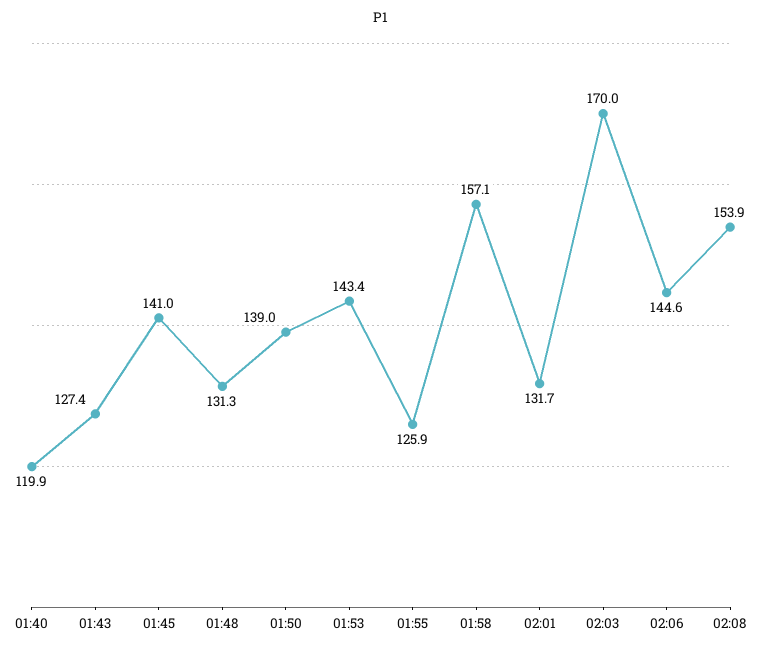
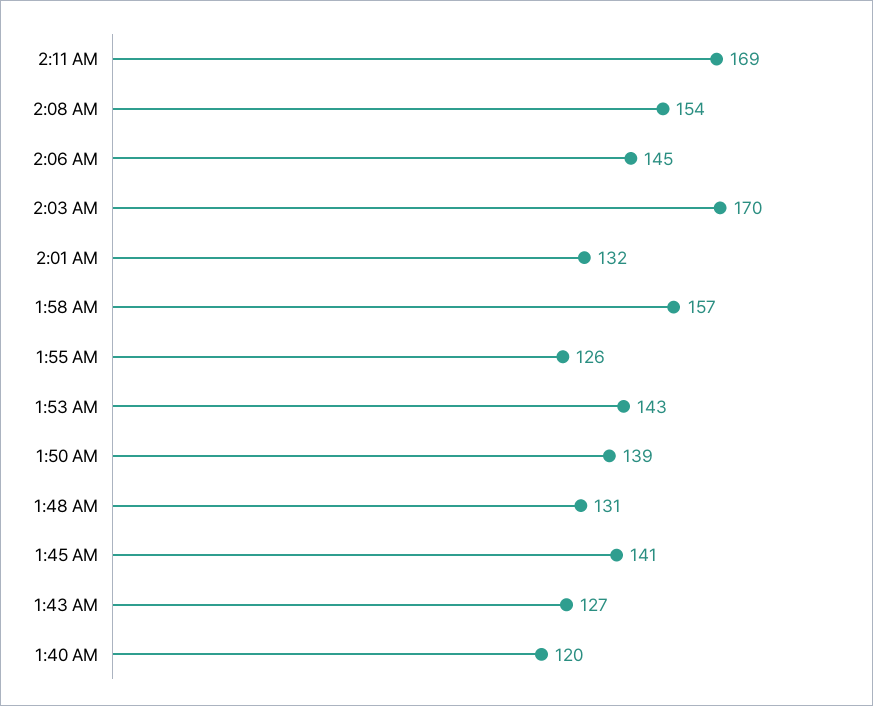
2:11 AM: none -> 169

